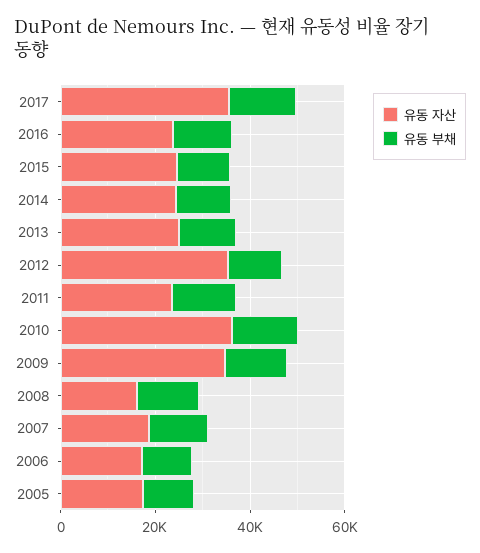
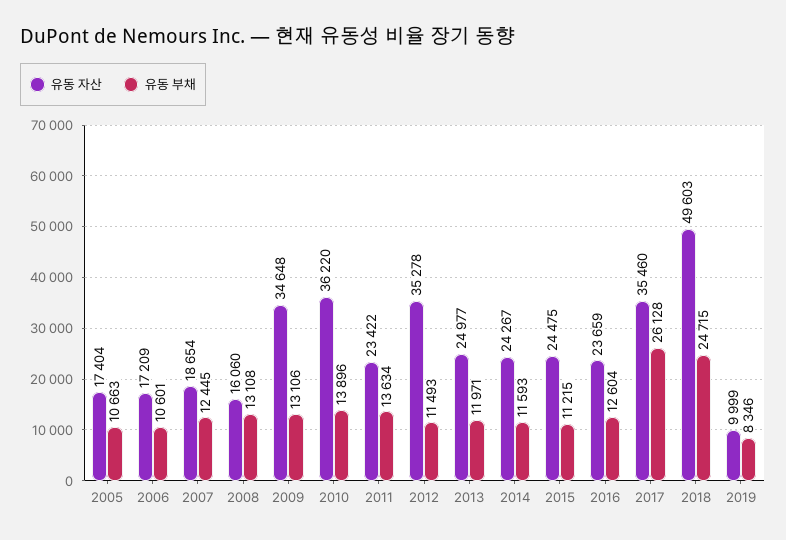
유동 부채, 2017: 15000 -> 26128
유동 자산, 2018: none -> 49603
유동 부채, 2018: none -> 24715
유동 자산, 2019: none -> 9999
유동 부채, 2019: none -> 8346

